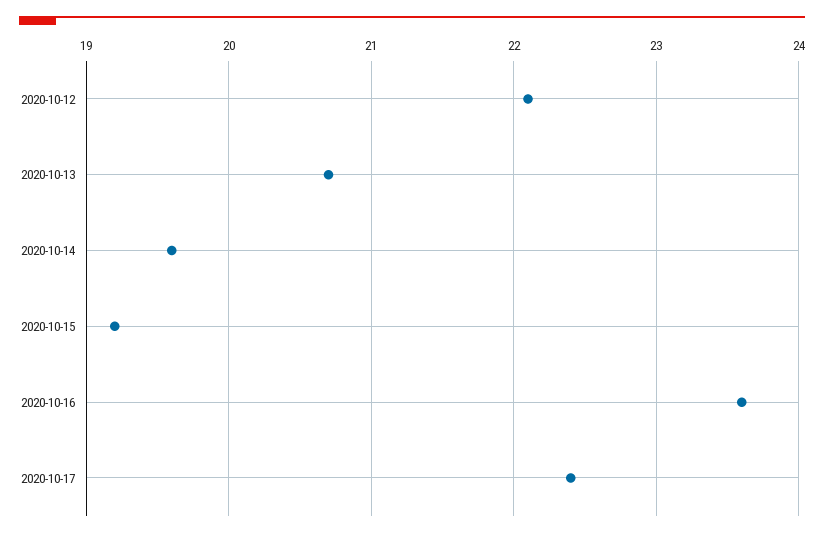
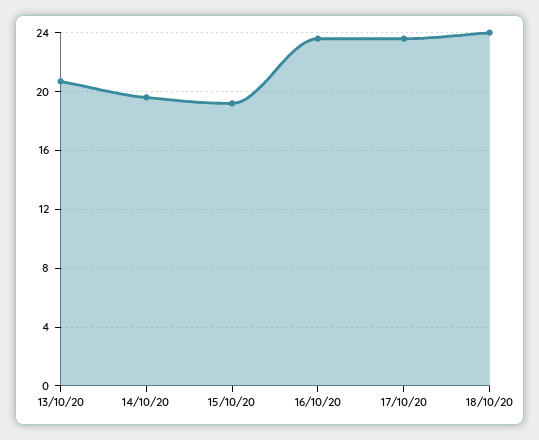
2020-10-12: 22.1 -> none
2020-10-17: 22.4 -> 23.5
18/10/20: none -> 24

